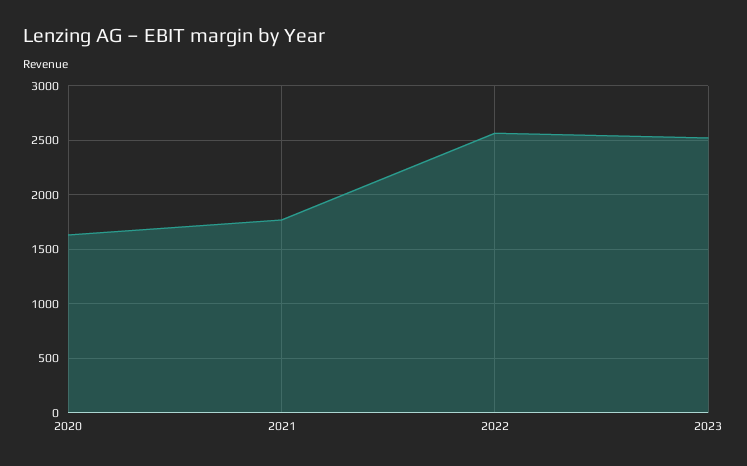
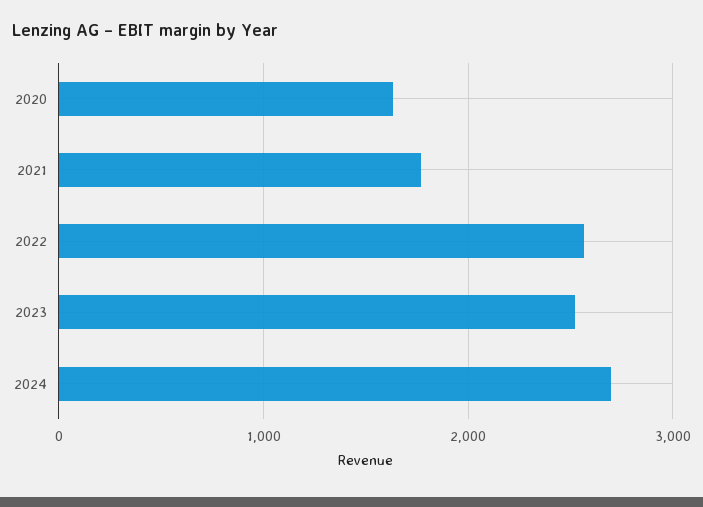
2024: none -> 2700

